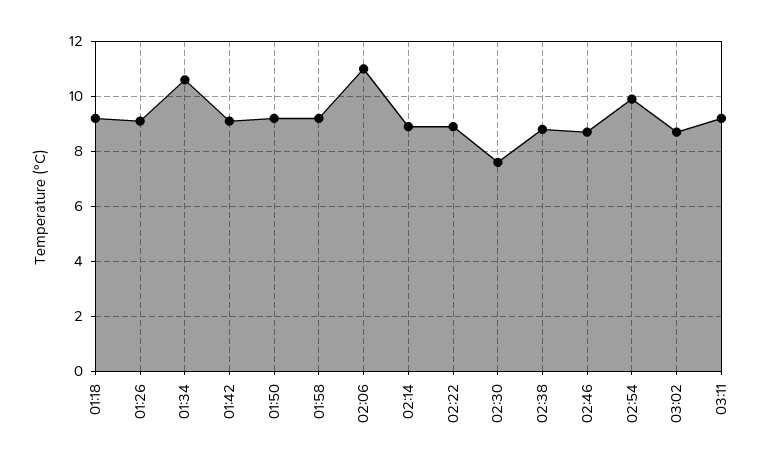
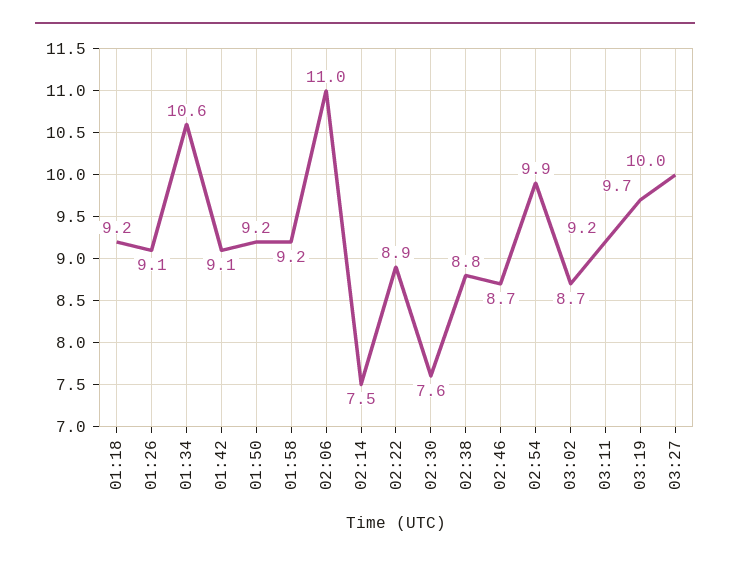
02:14: 9 -> 7.5
03:19: none -> 9.7
03:27: none -> 10

